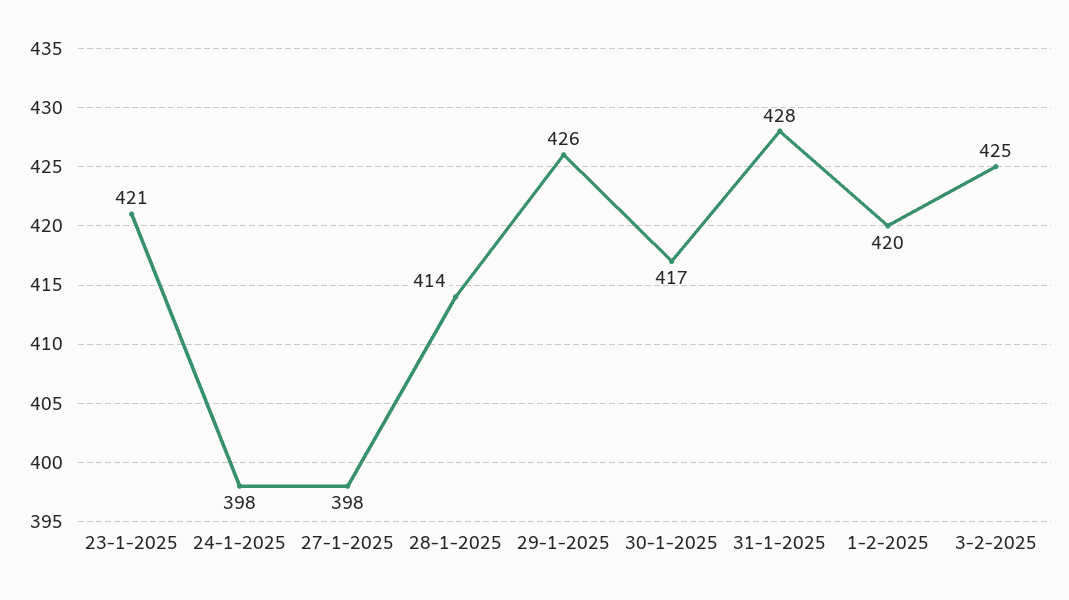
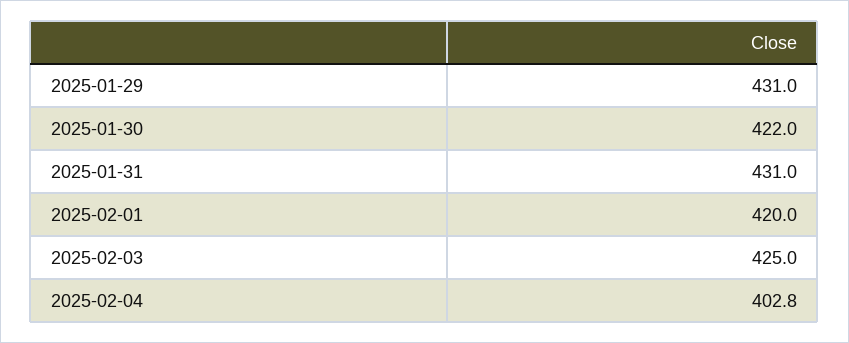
23-1-2025: 421 -> none
24-1-2025: 398 -> none
27-1-2025: 398 -> none
28-1-2025: 414 -> none
29-1-2025: 426 -> 431
30-1-2025: 417 -> 422
31-1-2025: 428 -> 431
2025-02-04: none -> 402.8

